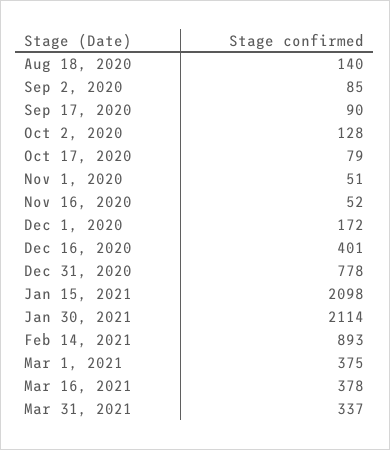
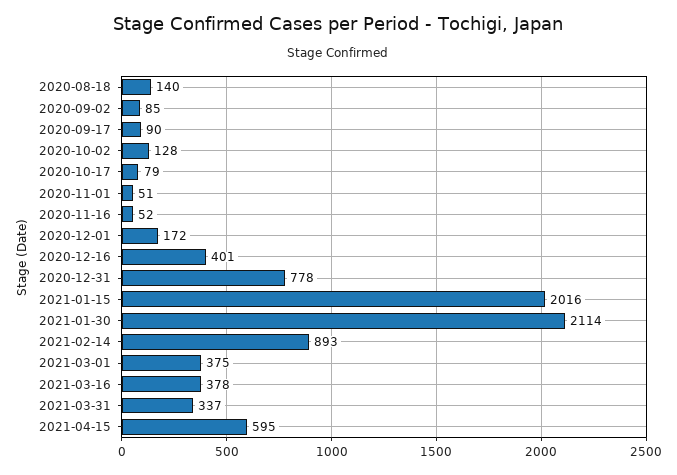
Jan 15, 2021: 2098 -> 2016
2021-04-15: none -> 595

